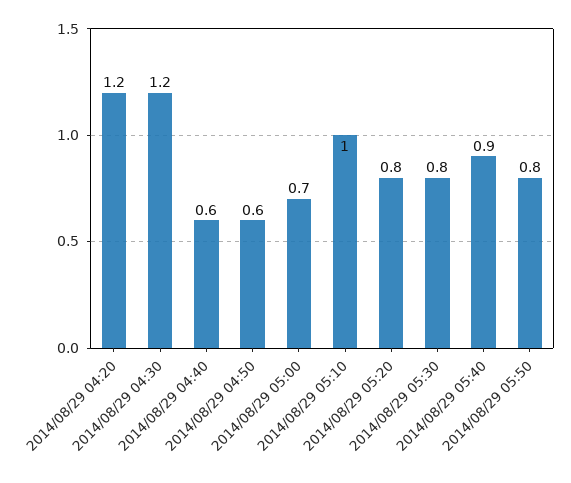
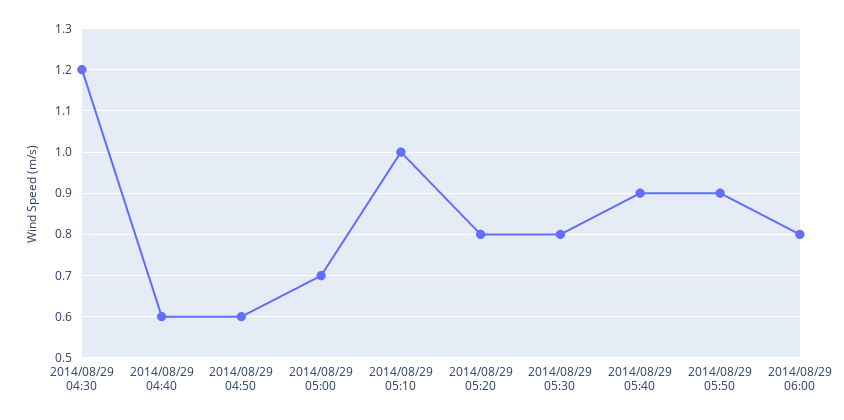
2014/08/29 04:20: 1.2 -> none
2014/08/29 05:50: 0.8 -> 0.9
2014/08/29 06:00: none -> 0.8

